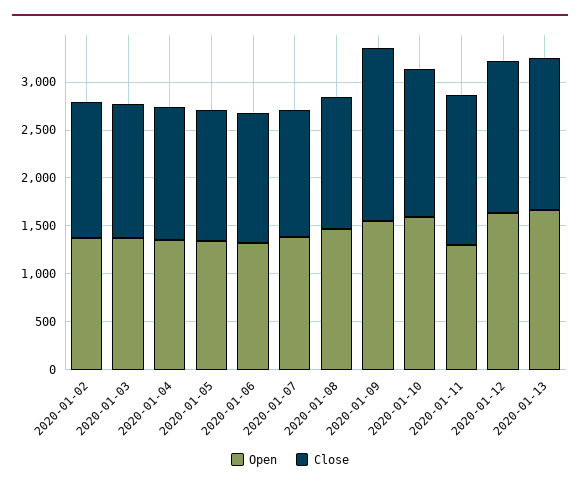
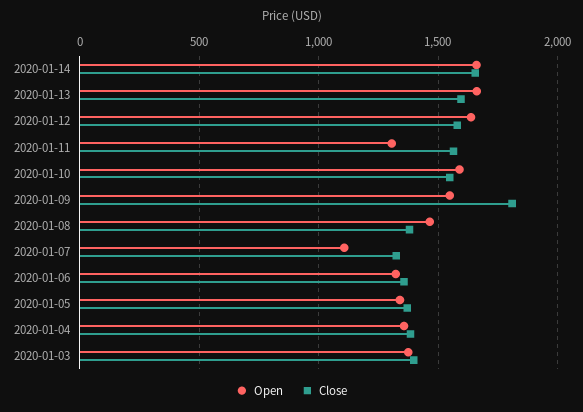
Open, 2020-01-02: 1400 -> none
Close, 2020-01-02: 1400 -> none
Open, 2020-01-07: 1400 -> 1100
Open, 2020-01-14: none -> 1650
Close, 2020-01-14: none -> 1650

